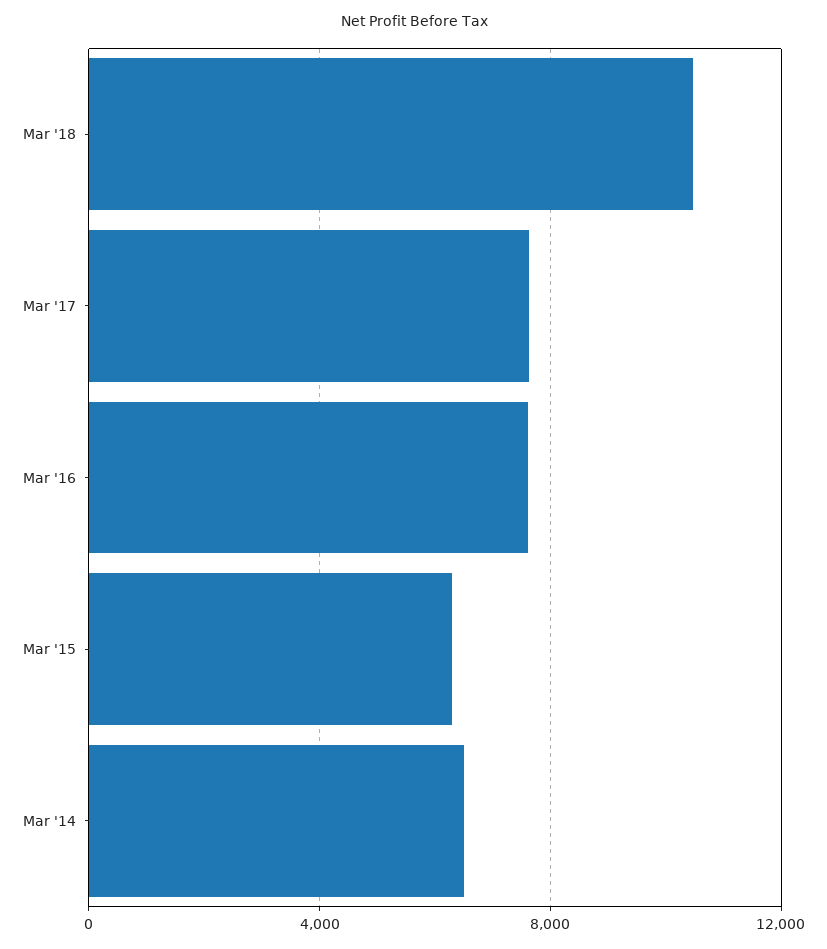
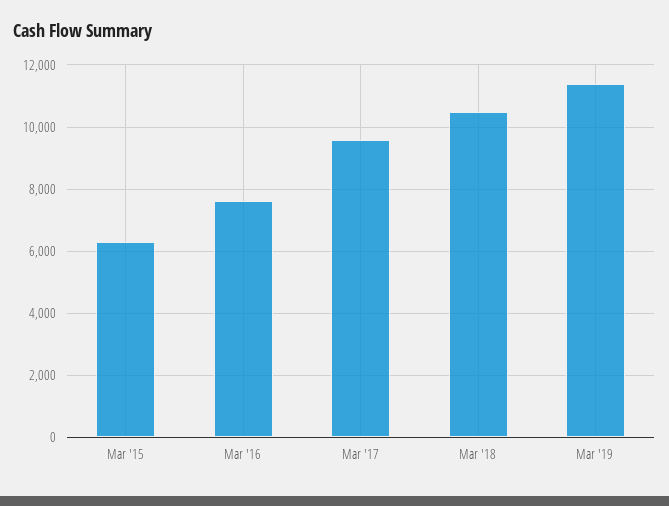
Mar '17: 7500 -> 9600
Mar '14: 6500 -> none
Mar '19: none -> 11400

